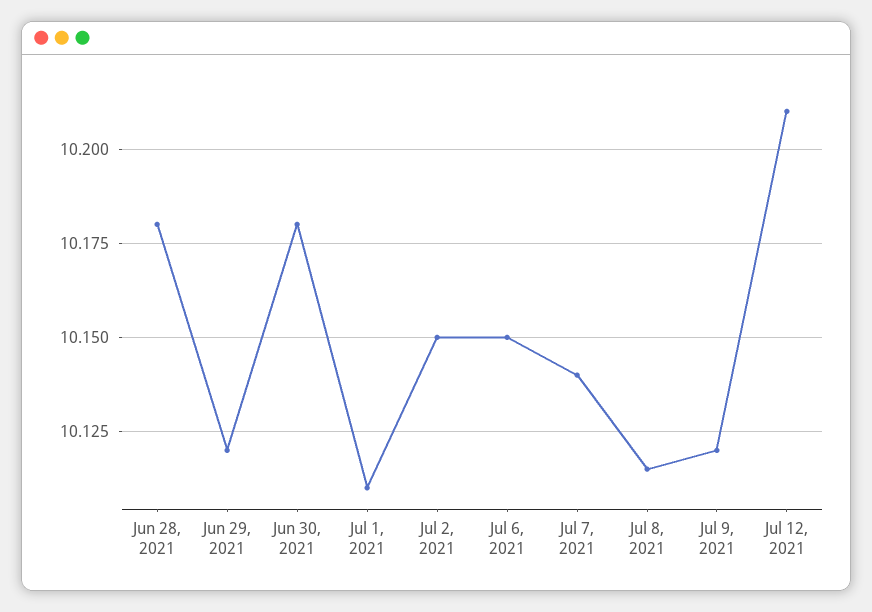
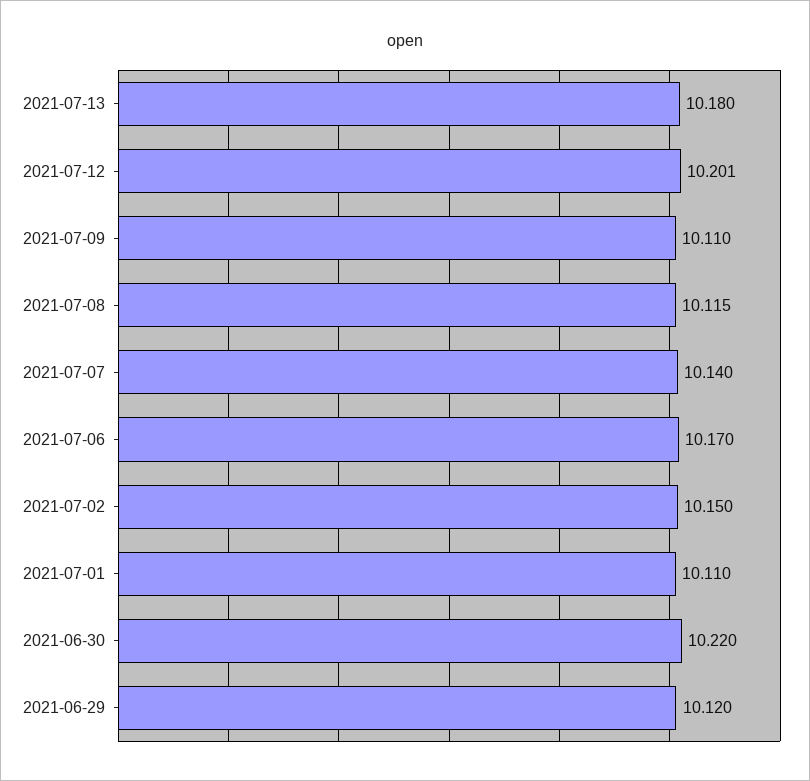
Jun 28, 2021: 10.18 -> none
Jun 30, 2021: 10.18 -> 10.22
Jul 6, 2021: 10.15 -> 10.17
Jul 9, 2021: 10.12 -> 10.11
Jul 12, 2021: 10.21 -> 10.201
2021-07-13: none -> 10.18

